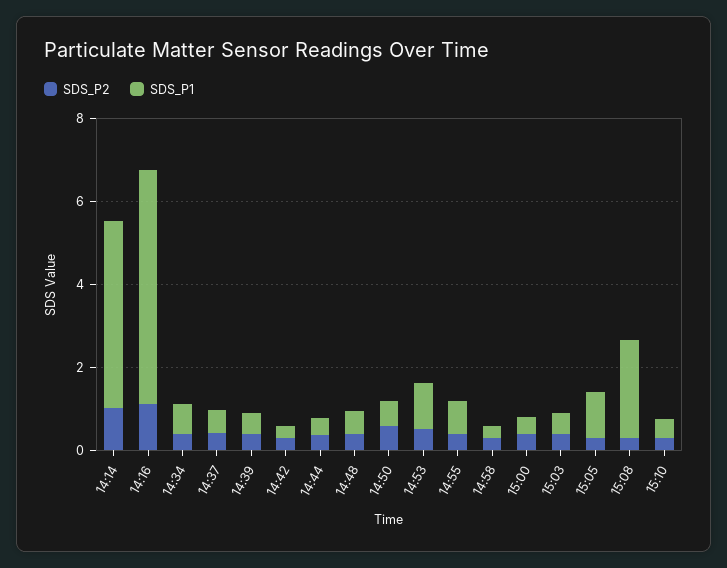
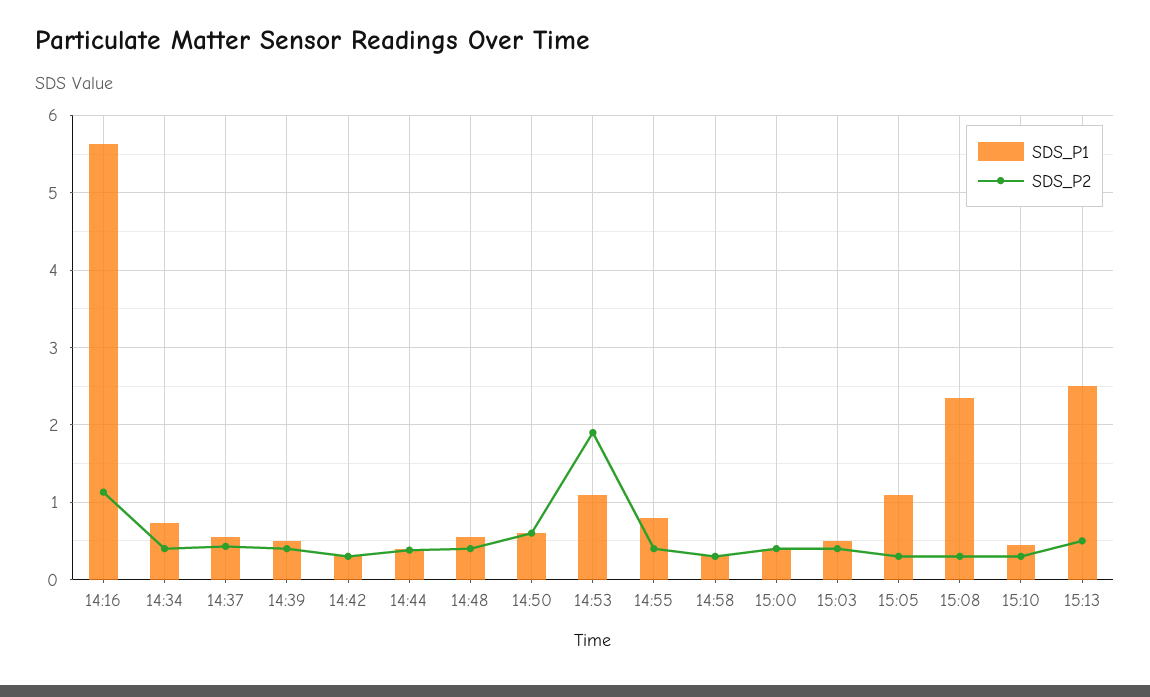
SDS_P2, 14:14: 1 -> none
SDS_P1, 14:14: 4.5 -> none
SDS_P2, 14:53: 0.5 -> 1.9
SDS_P1, 15:13: none -> 2.5
SDS_P2, 15:13: none -> 0.5

